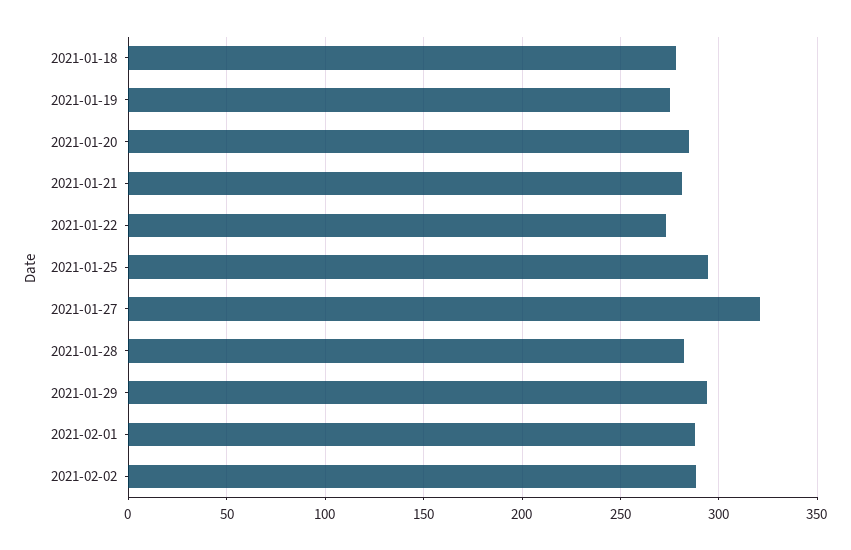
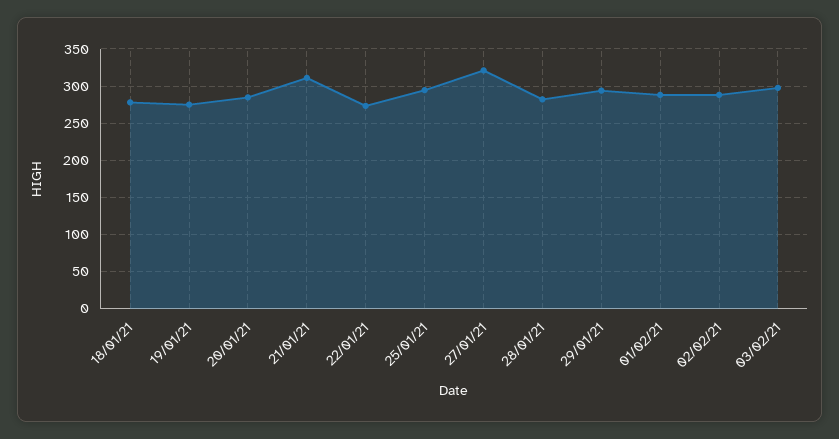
2021-01-21: 280 -> 310
03/02/21: none -> 300

